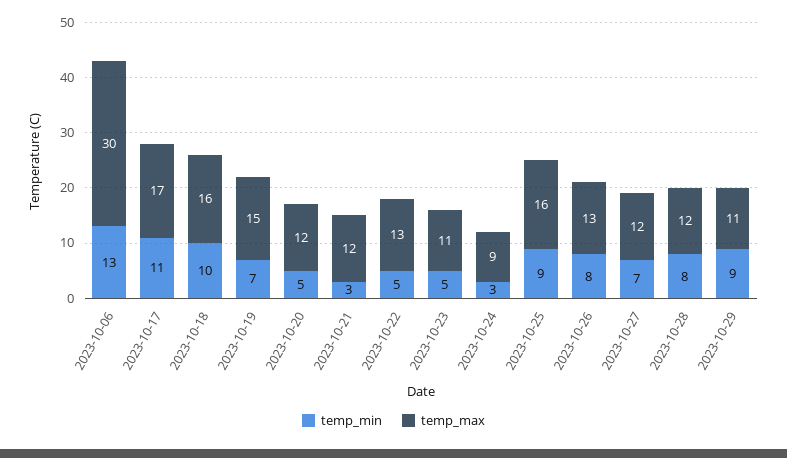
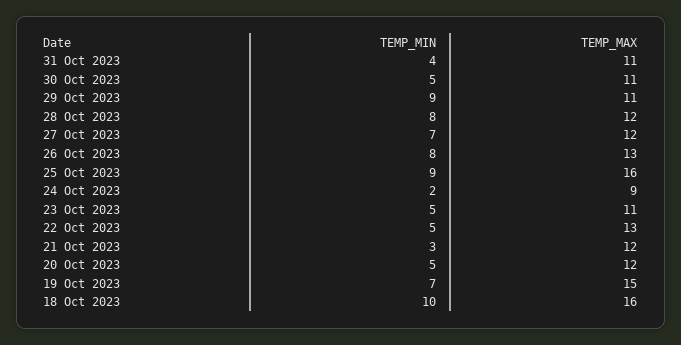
temp_min, 2023-10-06: 13 -> none
temp_max, 2023-10-06: 30 -> none
temp_min, 2023-10-17: 11 -> none
temp_max, 2023-10-17: 17 -> none
temp_min, 2023-10-24: 3 -> 2
temp_min, 31 Oct 2023: none -> 4
temp_max, 31 Oct 2023: none -> 11
temp_min, 30 Oct 2023: none -> 5
temp_max, 30 Oct 2023: none -> 11

